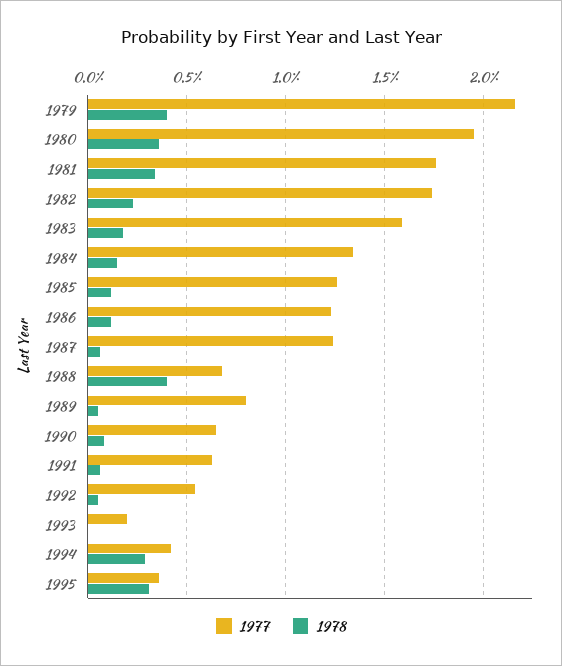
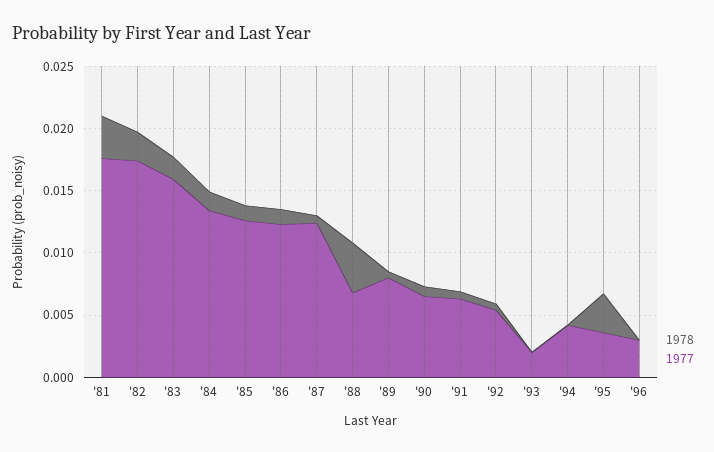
1977, 1979: 0.0215 -> none
1978, 1979: 0.004 -> none
1977, 1980: 0.0195 -> none
1978, 1980: 0.0035 -> none
1978, 1994: 0.003 -> 0
1978, '96: none -> 0
1977, '96: none -> 0.003

